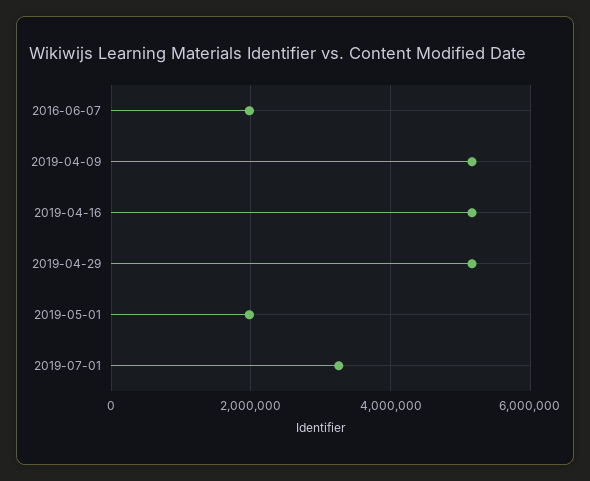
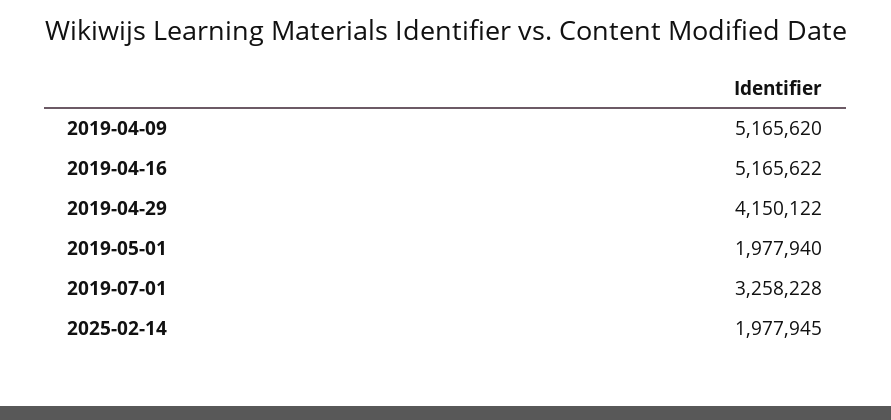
2016-06-07: 2000000 -> none
2019-04-29: 5200000 -> 4150122
2025-02-14: none -> 1977945

